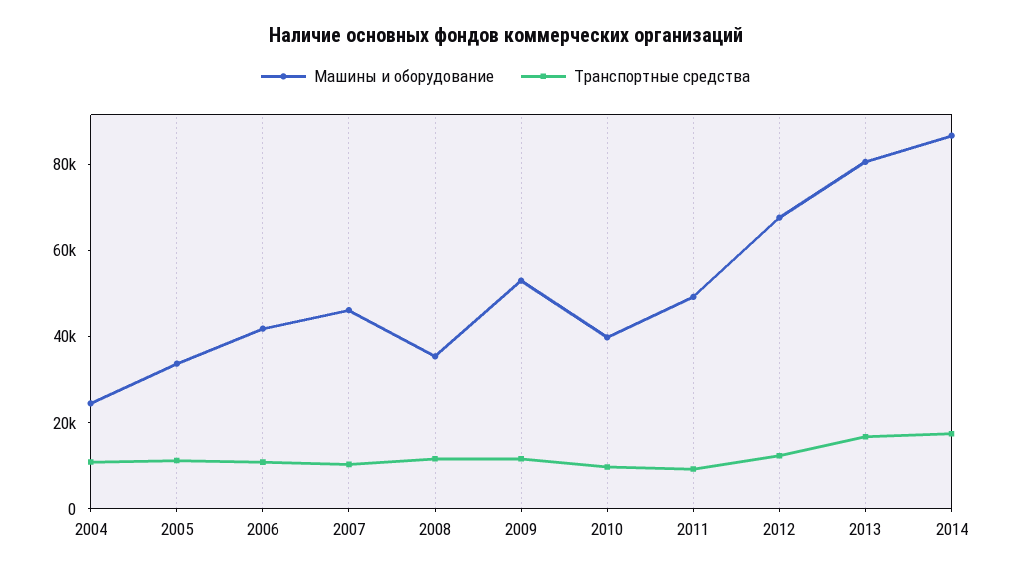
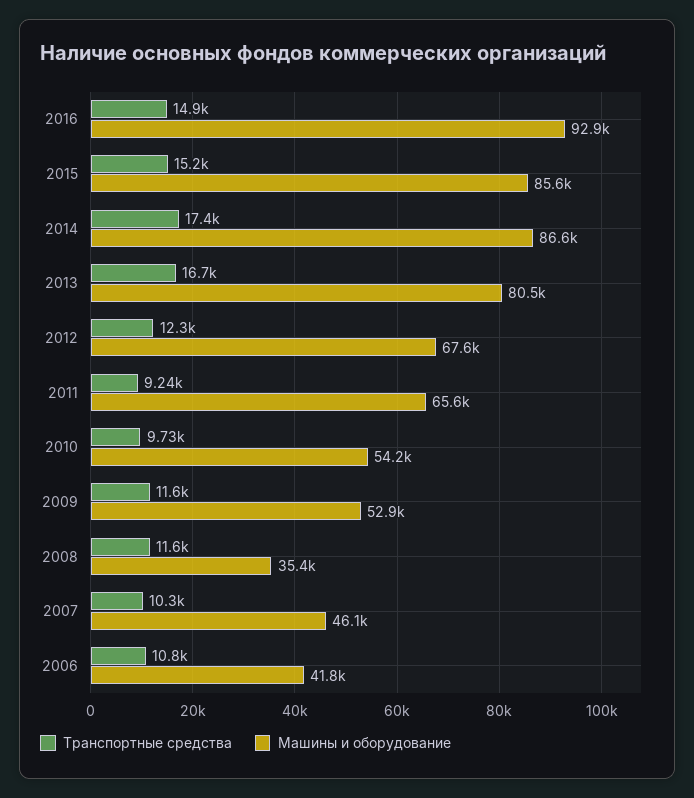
Машины и оборудование, 2004: 25000 -> none
Транспортные средства, 2004: 10000 -> none
Машины и оборудование, 2005: 35000 -> none
Транспортные средства, 2005: 10000 -> none
Машины и оборудование, 2010: 40000 -> 54200
Машины и оборудование, 2011: 50000 -> 65600
Транспортные средства, 2016: none -> 14900
Машины и оборудование, 2016: none -> 92900
Транспортные средства, 2015: none -> 15200
Машины и оборудование, 2015: none -> 85600

